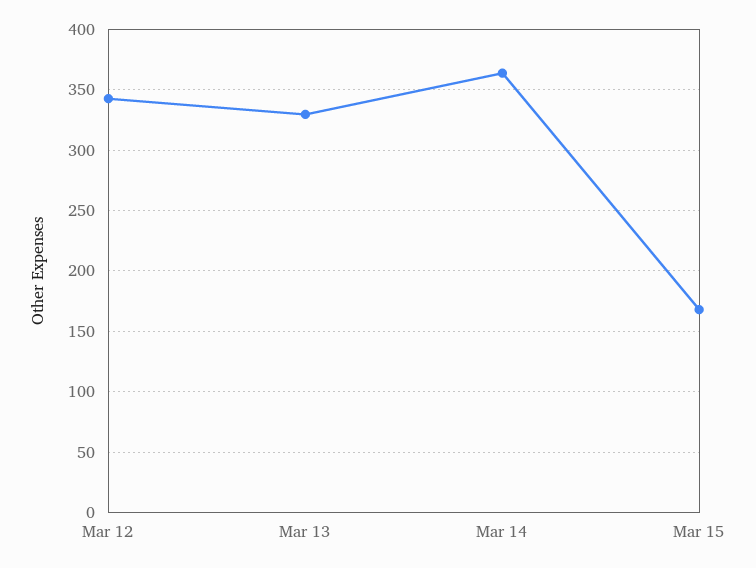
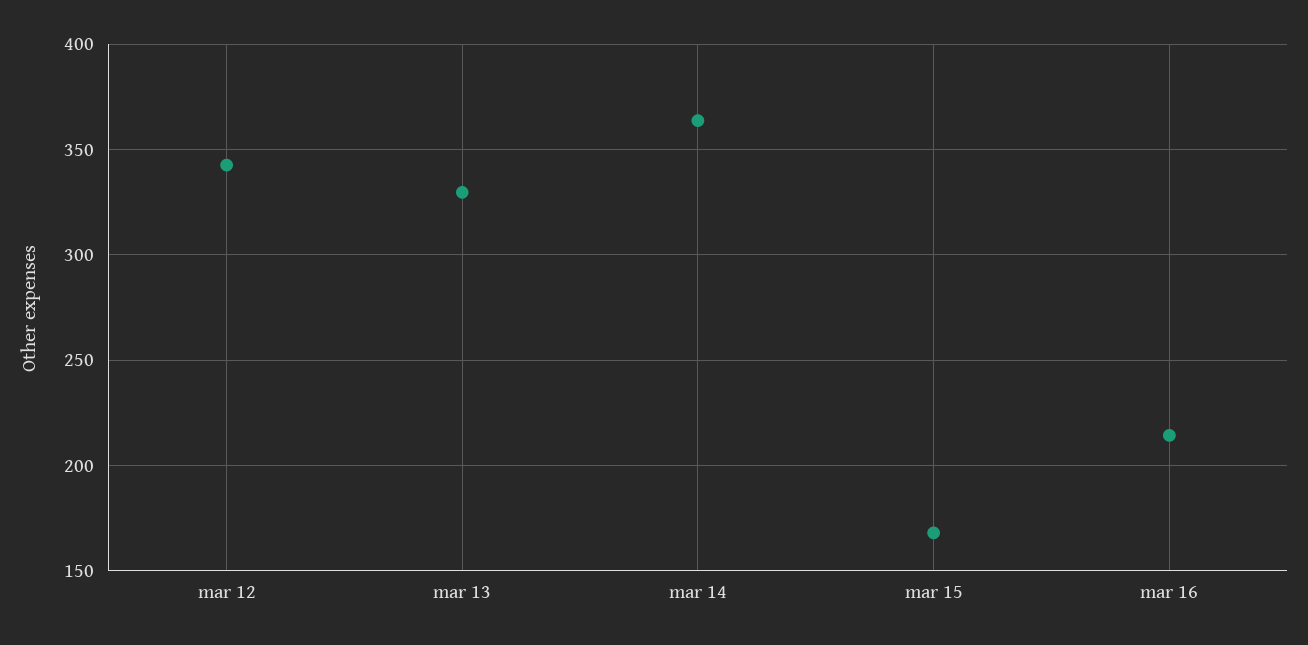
mar 16: none -> 215

